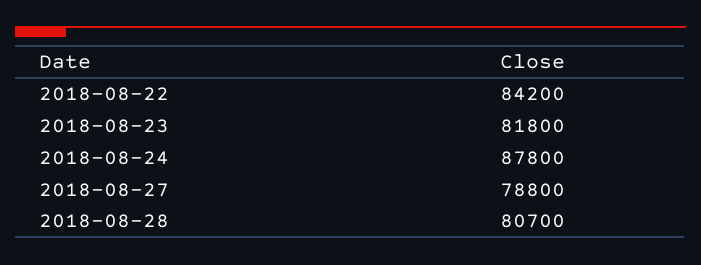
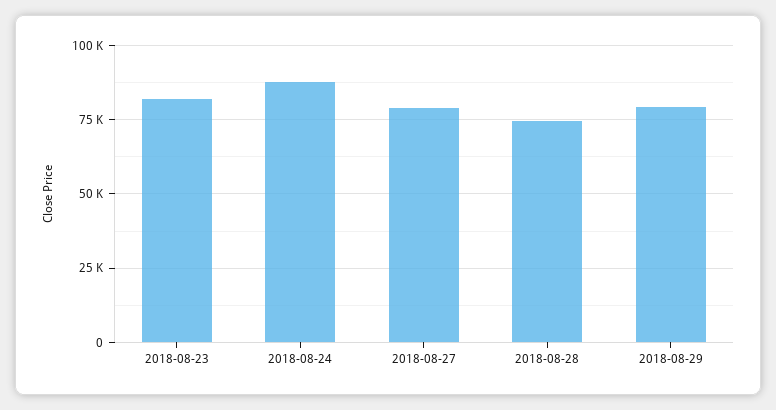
2018-08-22: 84200 -> none
2018-08-28: 80700 -> 75000
2018-08-29: none -> 80000

